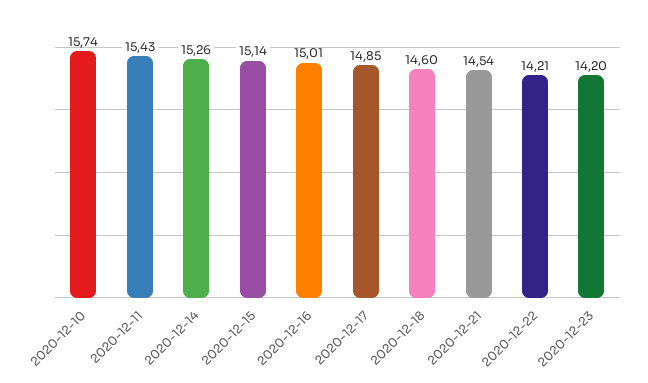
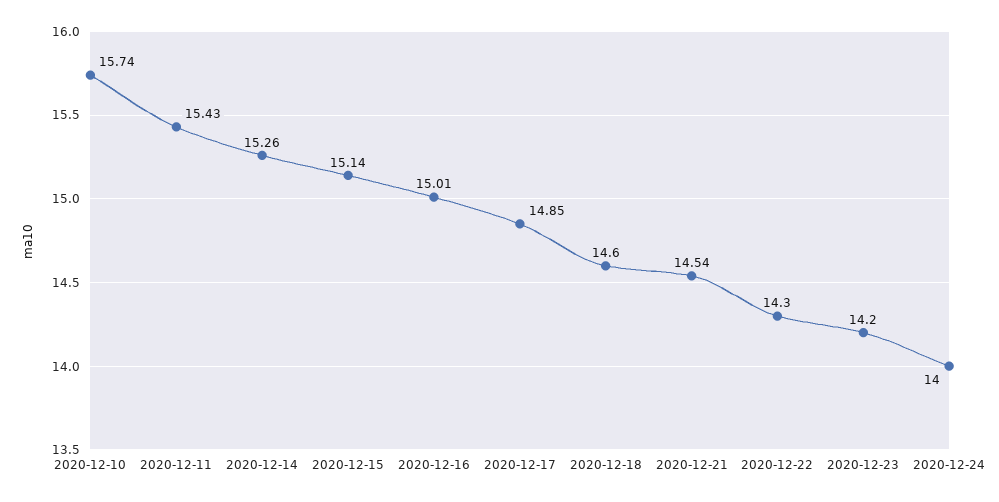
2020-12-22: 14.21 -> 14.3
2020-12-24: none -> 14

